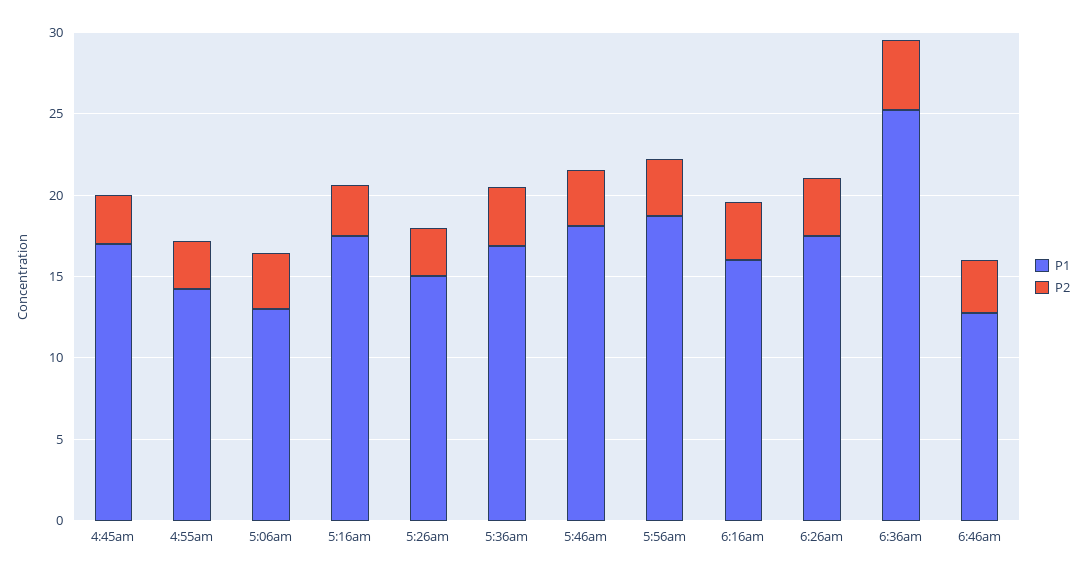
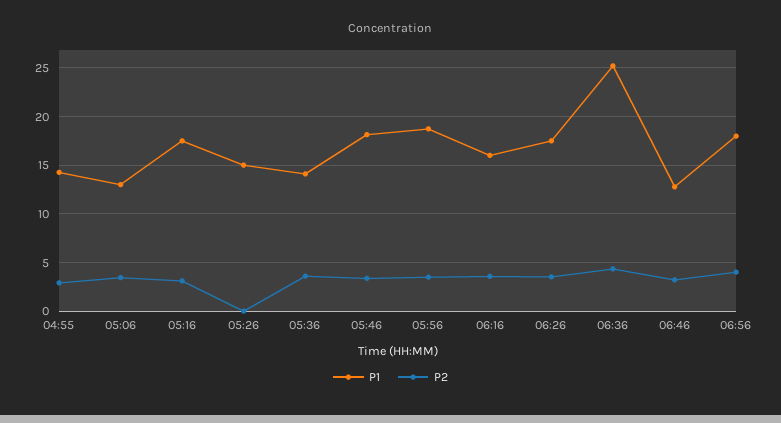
P1, 4:45am: 17 -> none
P2, 4:45am: 3 -> none
P2, 5:26am: 3 -> 0
P1, 5:36am: 17 -> 14
P1, 06:56: none -> 18
P2, 06:56: none -> 4

